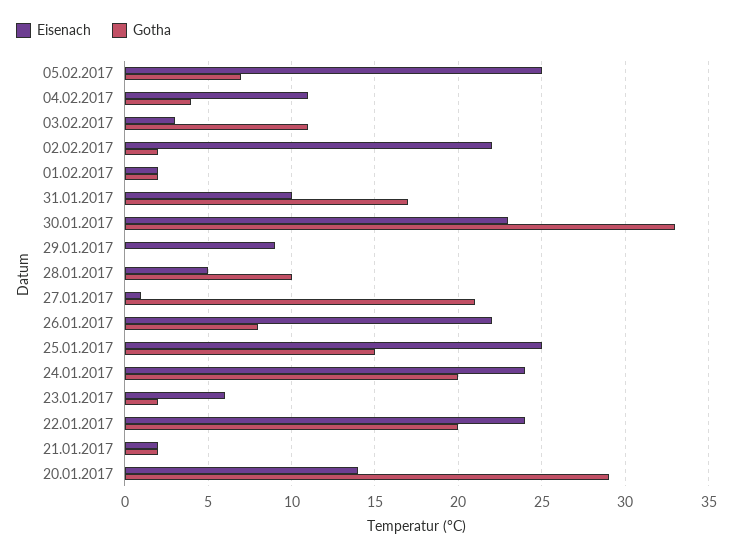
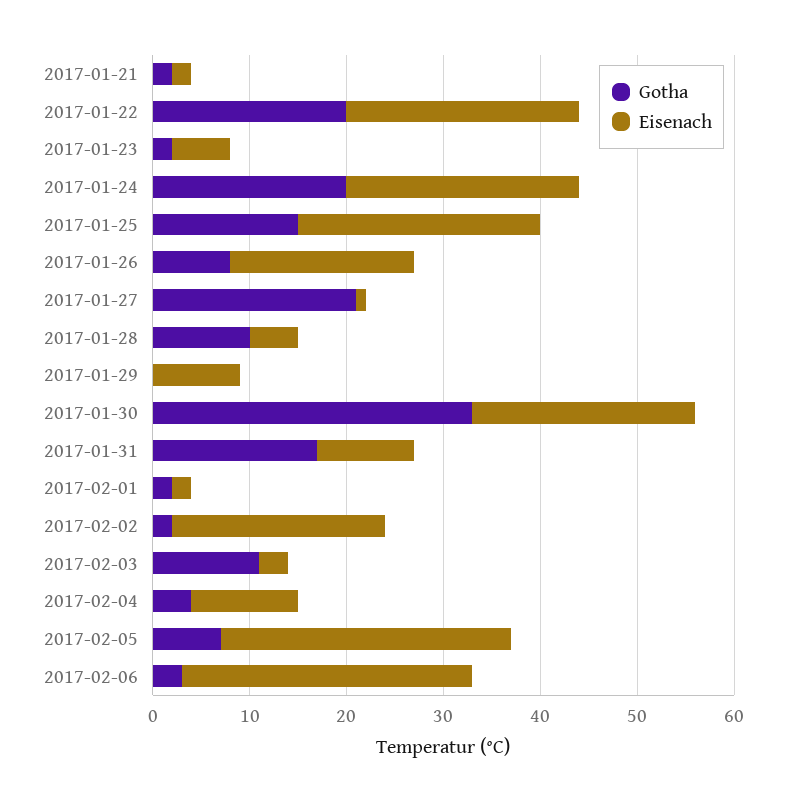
Eisenach, 05.02.2017: 25 -> 30
Eisenach, 26.01.2017: 22 -> 19
Eisenach, 20.01.2017: 14 -> none
Gotha, 20.01.2017: 29 -> none
Gotha, 2017-02-06: none -> 3
Eisenach, 2017-02-06: none -> 30

